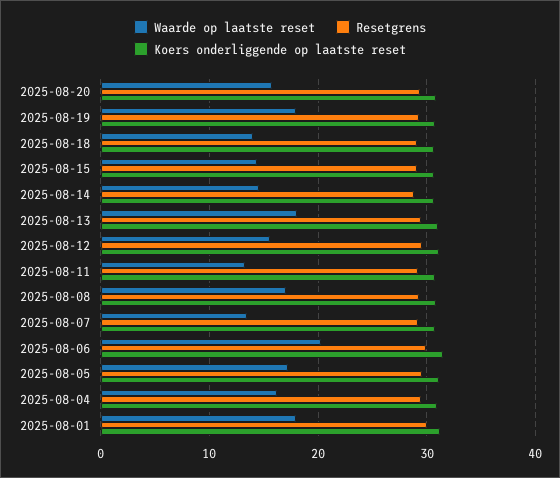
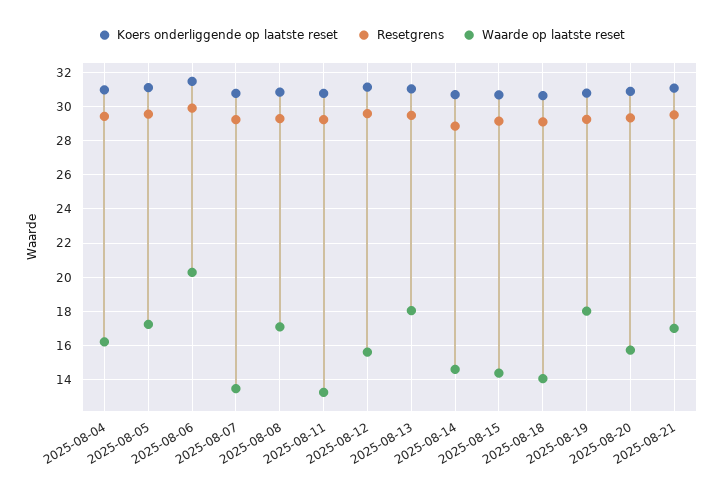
Waarde op laatste reset, 2025-08-01: 18 -> none
Resetgrens, 2025-08-01: 30 -> none
Koers onderliggende op laatste reset, 2025-08-01: 31 -> none
Koers onderliggende op laatste reset, 2025-08-21: none -> 31
Resetgrens, 2025-08-21: none -> 29.5
Waarde op laatste reset, 2025-08-21: none -> 17

